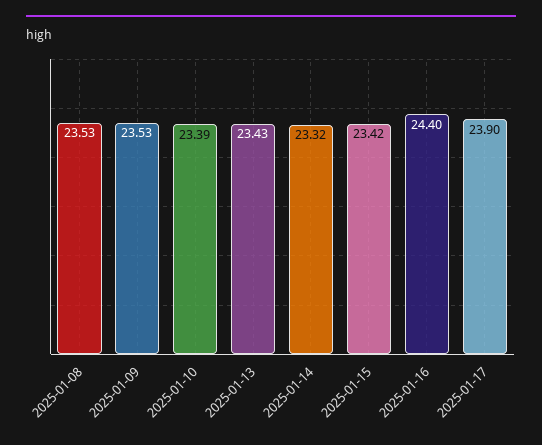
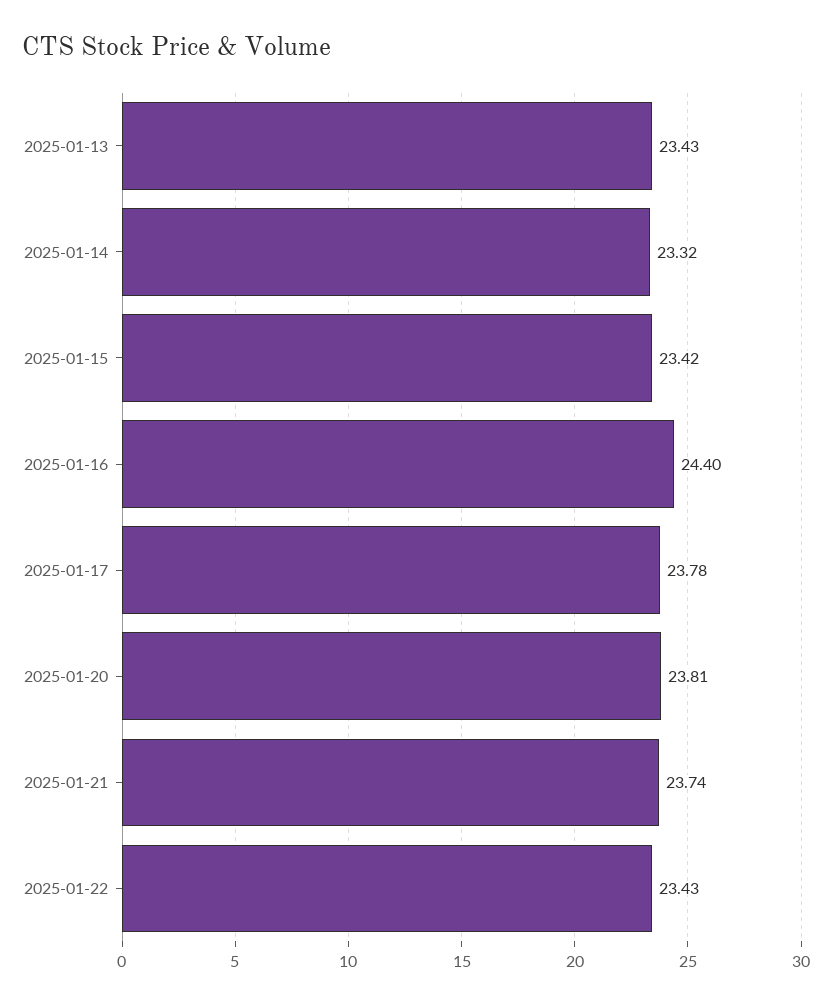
2025-01-08: 23.53 -> none
2025-01-09: 23.53 -> none
2025-01-10: 23.39 -> none
2025-01-17: 23.9 -> 23.78
2025-01-20: none -> 23.81
2025-01-21: none -> 23.74
2025-01-22: none -> 23.43

